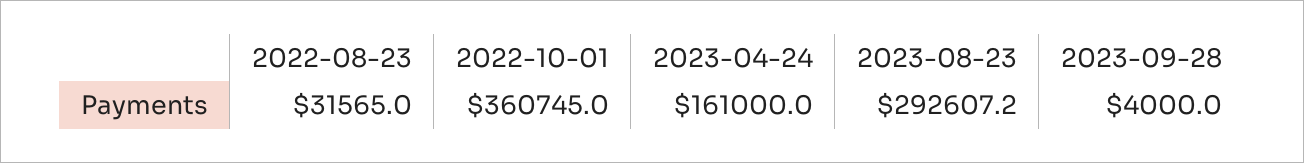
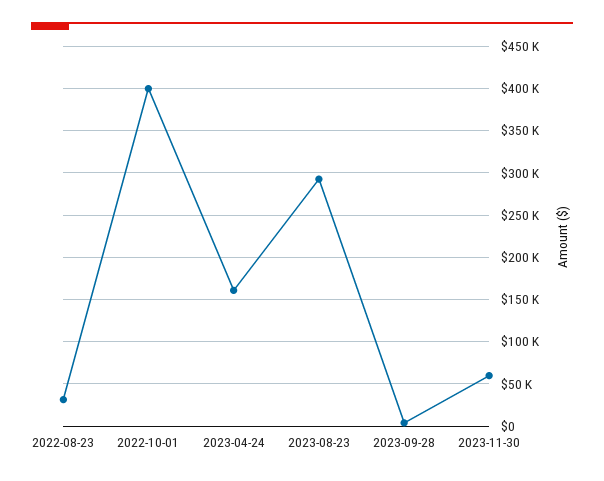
2022-10-01: 360745 -> 400000
2023-11-30: none -> 60000

